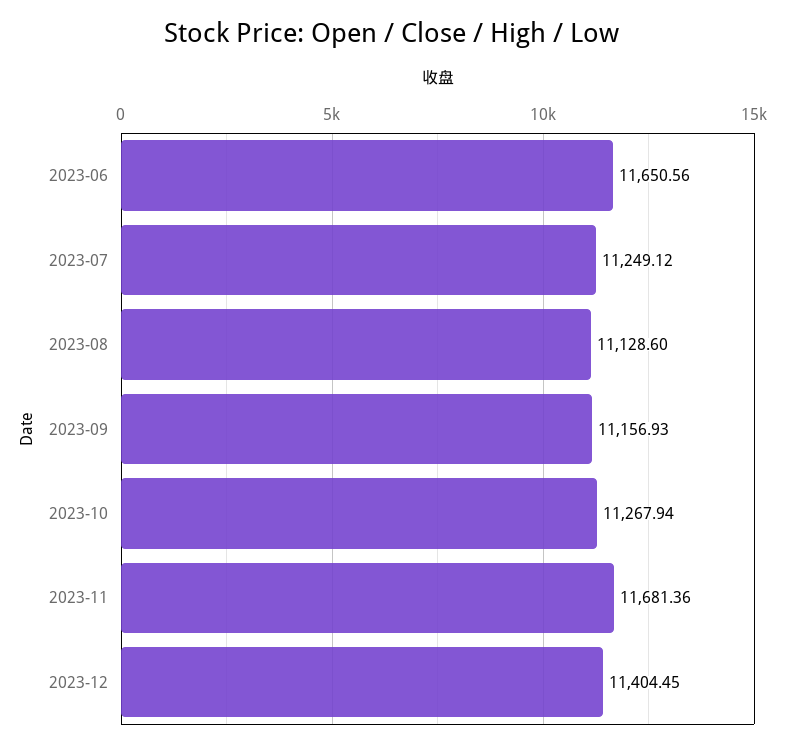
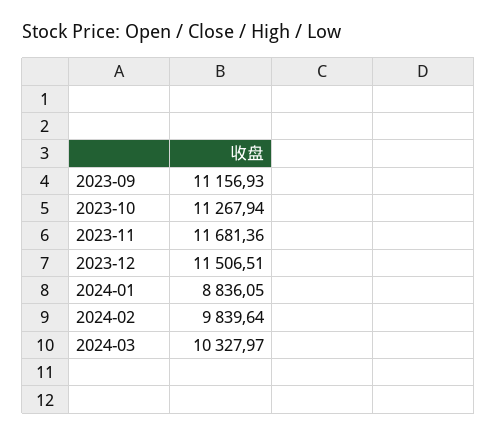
2023-06: 11650.56 -> none
2023-07: 11249.12 -> none
2023-08: 11128.6 -> none
2023-12: 11404.45 -> 11506.51
2024-01: none -> 8836.05
2024-02: none -> 9839.64
2024-03: none -> 10327.97

